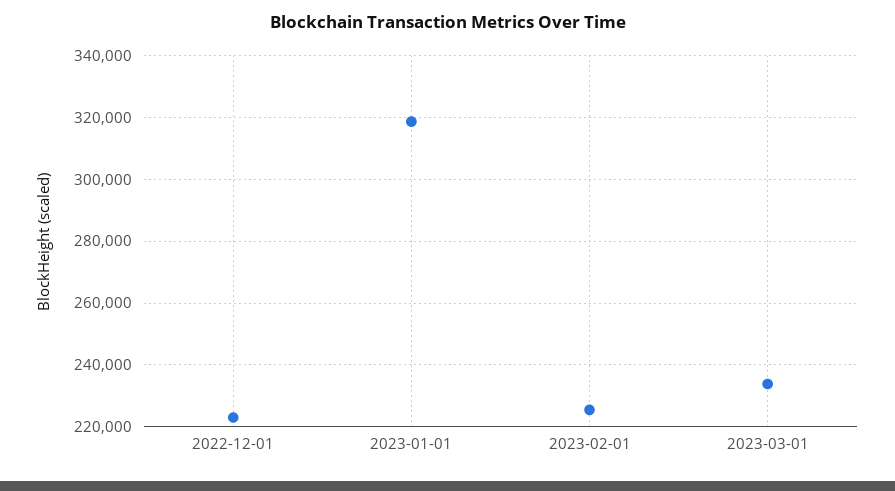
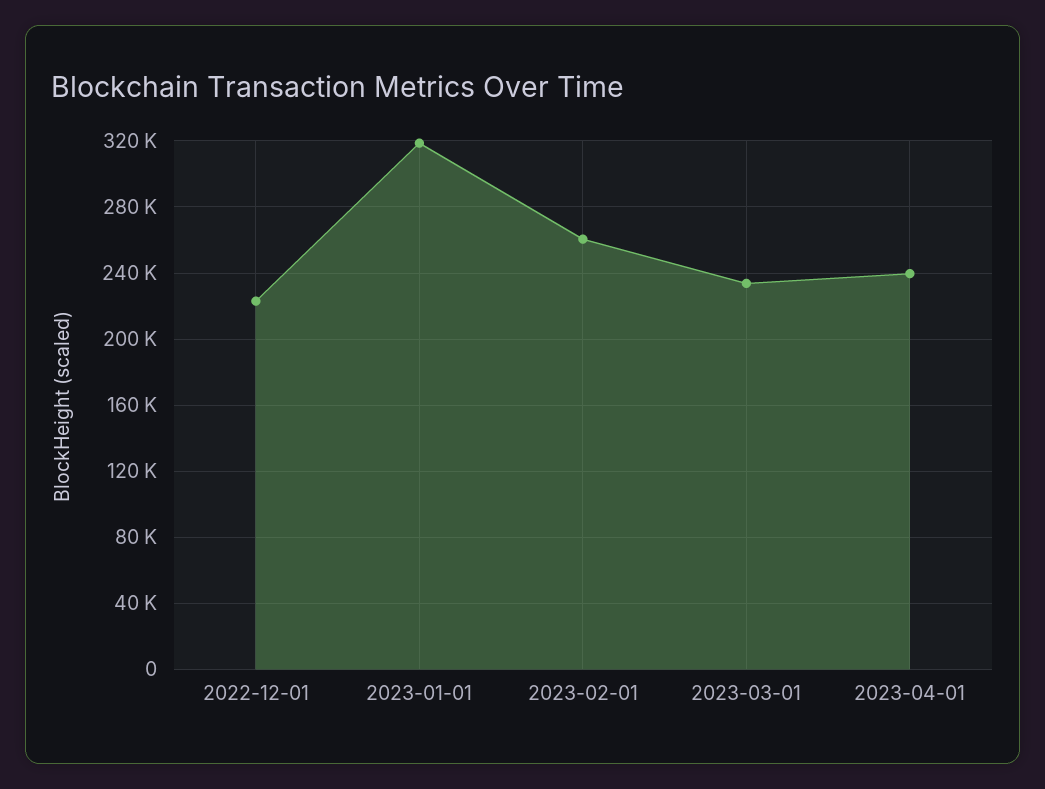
2023-02-01: 226000 -> 260000
2023-04-01: none -> 240000

